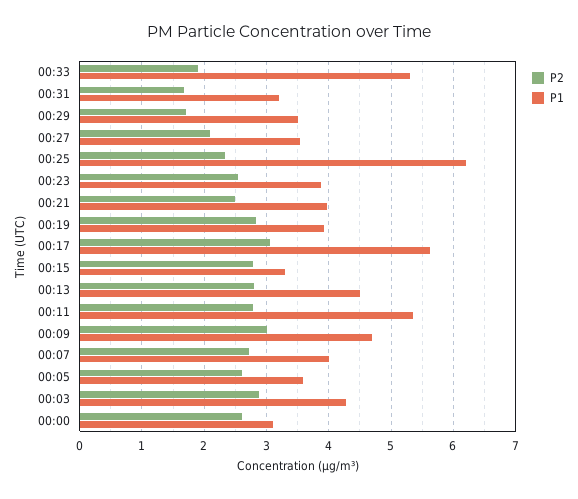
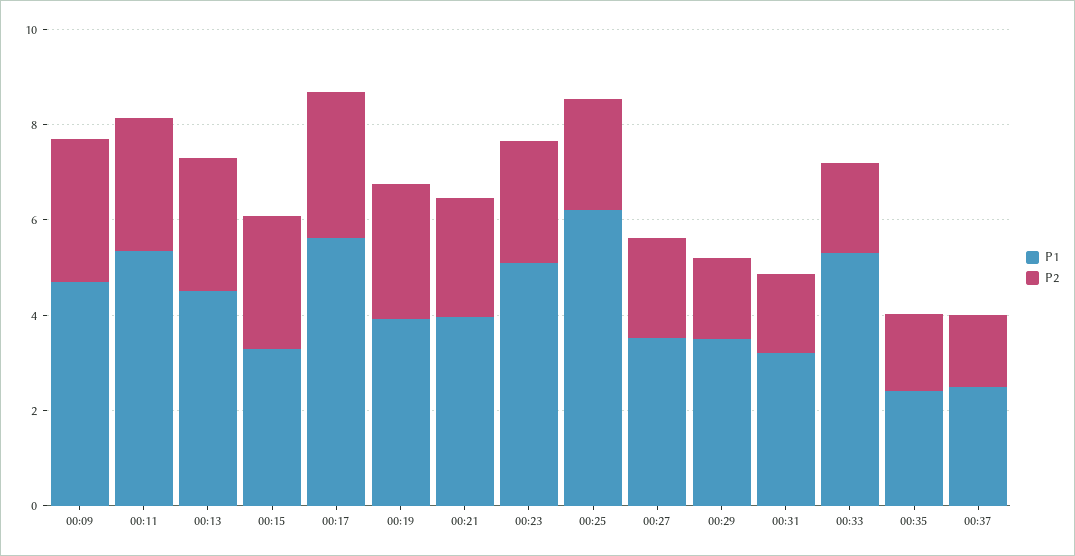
P1, 00:23: 3.9 -> 5
P2, 00:07: 2.7 -> none
P1, 00:07: 4 -> none
P2, 00:05: 2.6 -> none
P1, 00:05: 3.6 -> none
P2, 00:03: 2.9 -> none
P1, 00:03: 4.3 -> none
P2, 00:00: 2.6 -> none
P1, 00:00: 3.1 -> none
P1, 00:35: none -> 2.5
P2, 00:35: none -> 1.5
P1, 00:37: none -> 2.5
P2, 00:37: none -> 1.5

